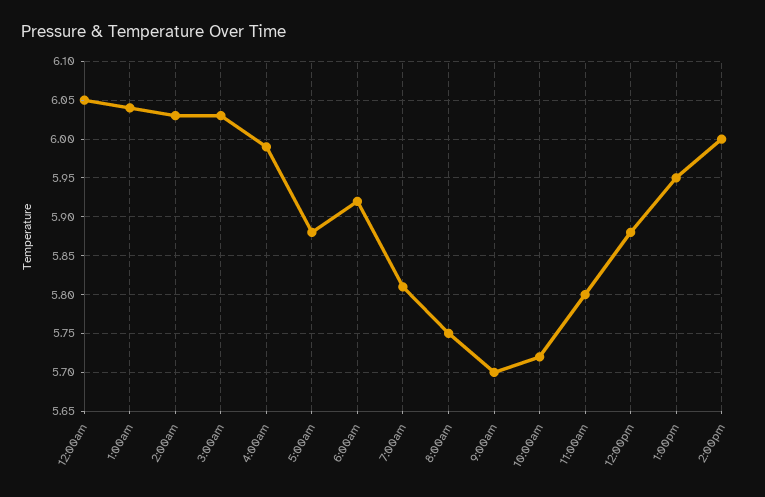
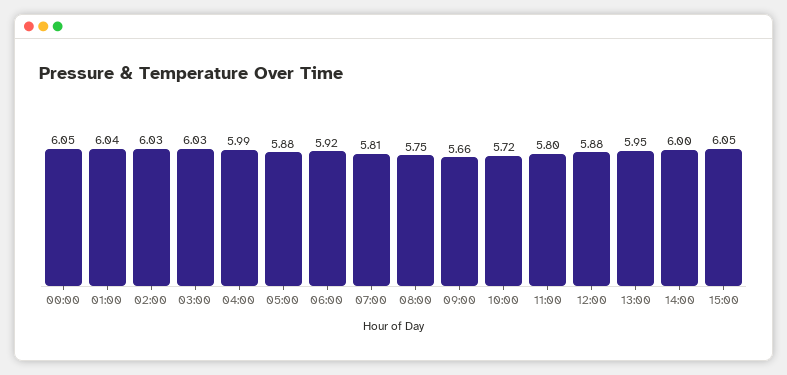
9:00am: 5.7 -> 5.66
15:00: none -> 6.05

